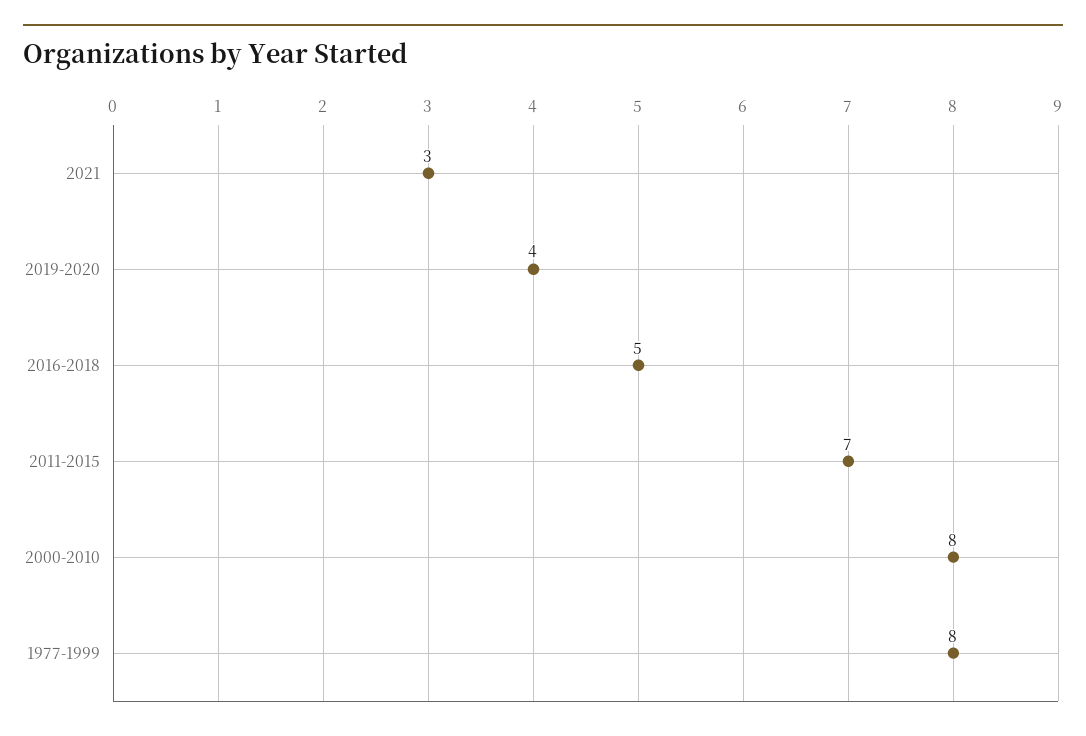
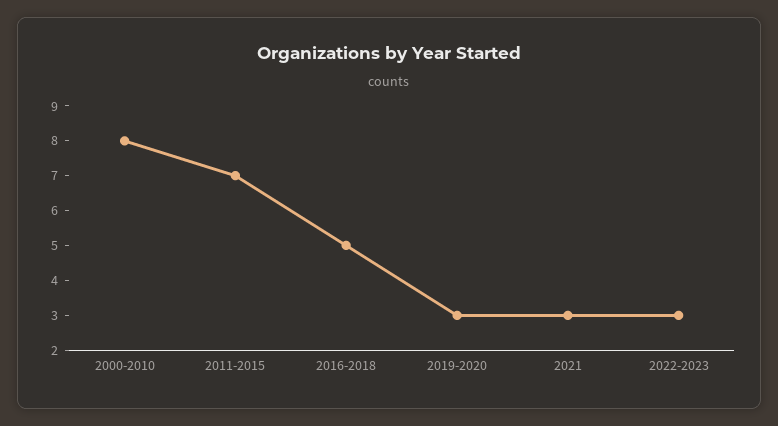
2019-2020: 4 -> 3
1977-1999: 8 -> none
2022-2023: none -> 3

